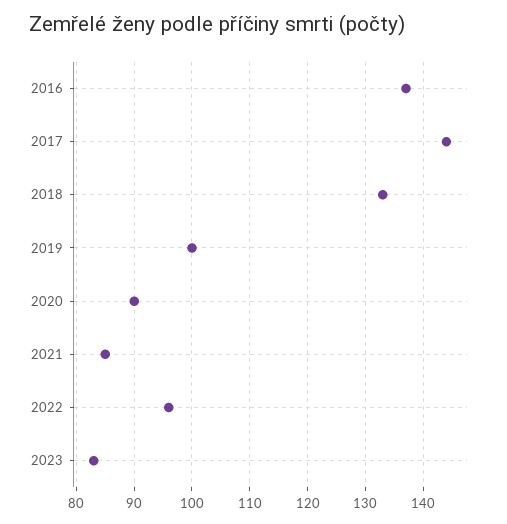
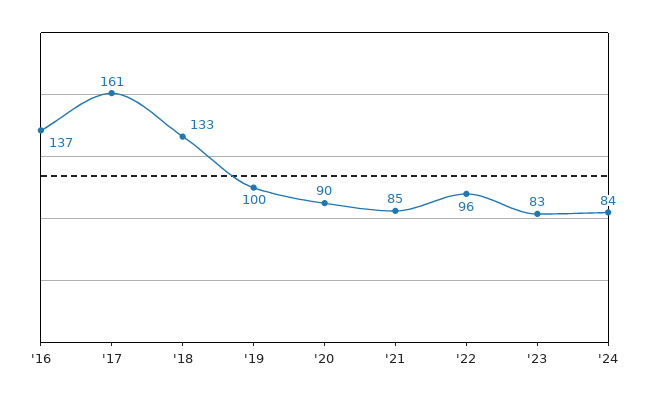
2017: 145 -> 161
'24: none -> 84

